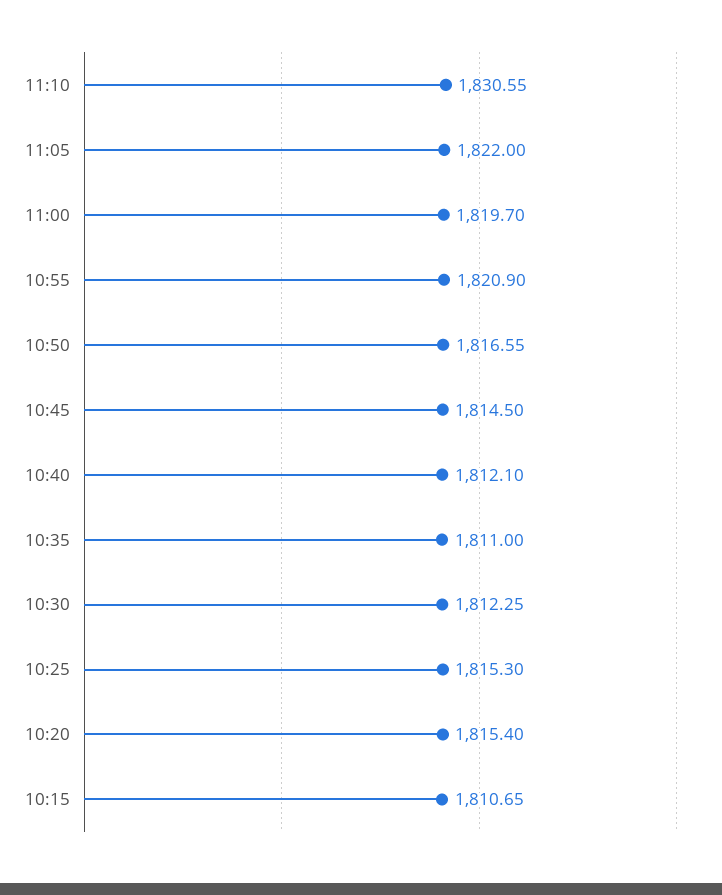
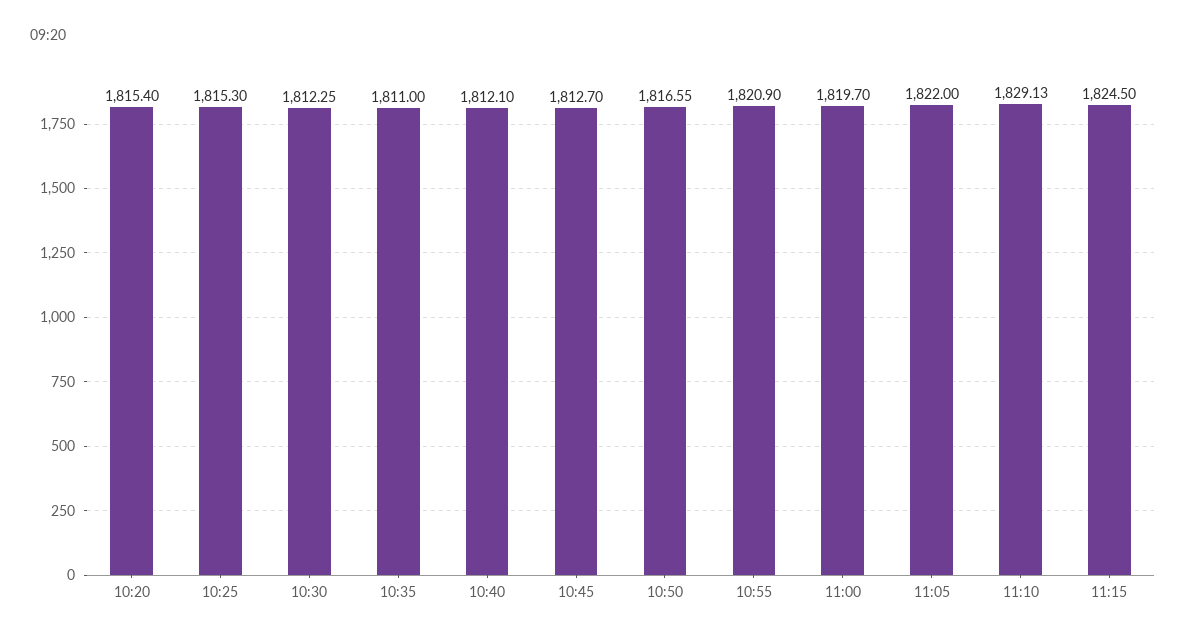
11:10: 1830.55 -> 1829.13
10:45: 1814.5 -> 1812.7
10:15: 1810.65 -> none
11:15: none -> 1824.5

